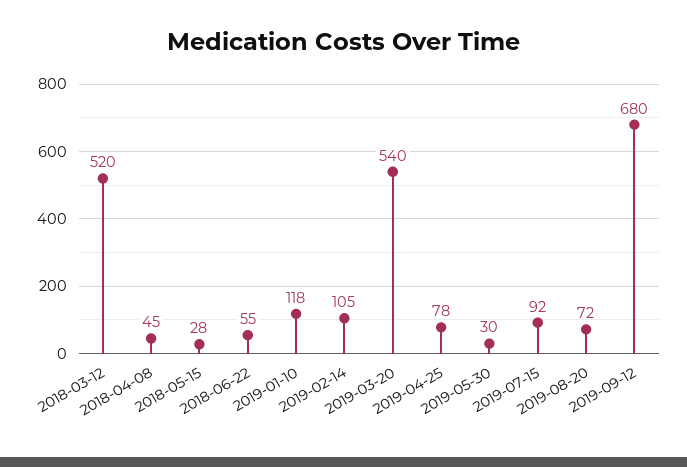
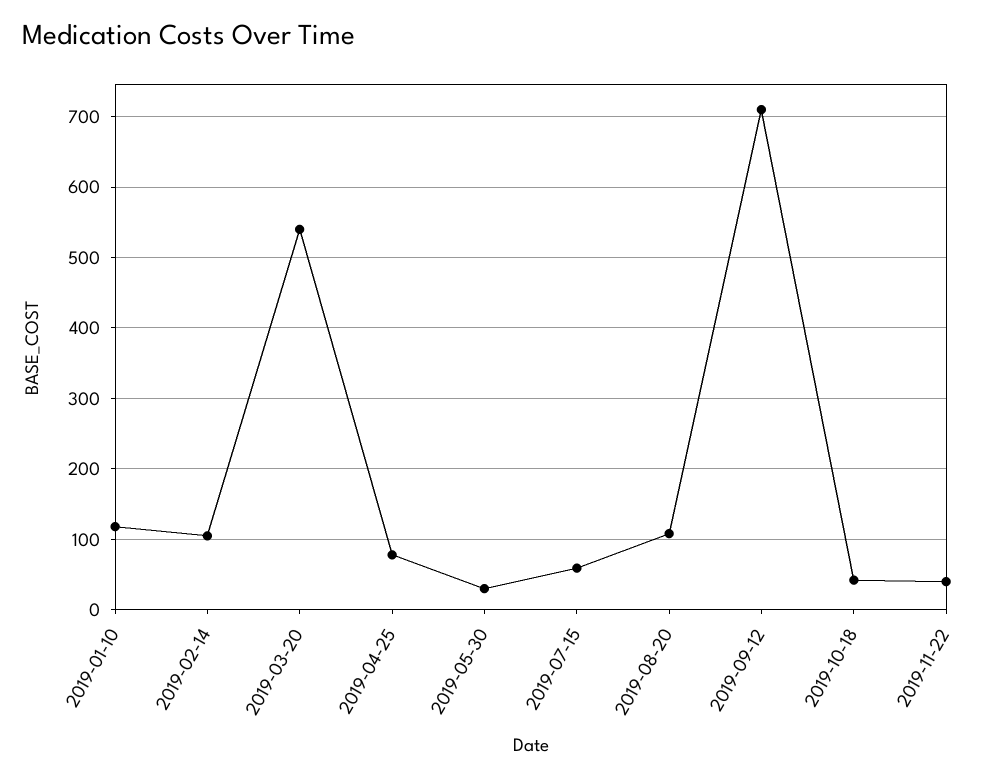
2018-03-12: 520 -> none
2018-04-08: 45 -> none
2018-05-15: 28 -> none
2018-06-22: 55 -> none
2019-07-15: 92 -> 60
2019-08-20: 72 -> 110
2019-09-12: 680 -> 710
2019-10-18: none -> 40
2019-11-22: none -> 40

